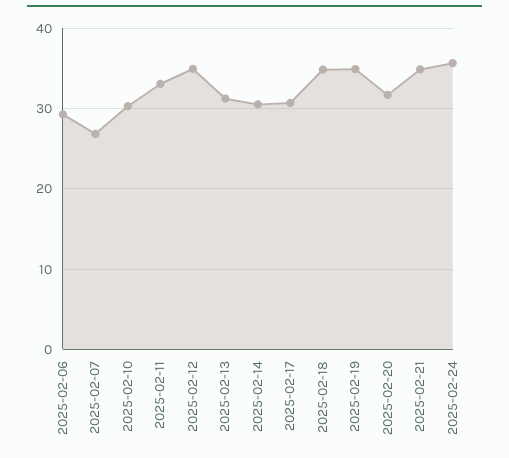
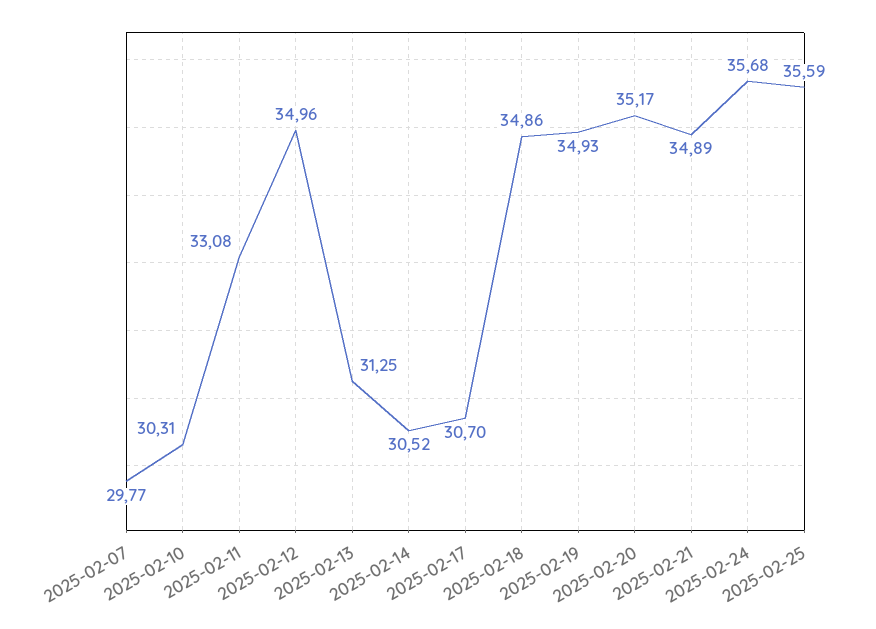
2025-02-06: 29 -> none
2025-02-07: 27 -> 29.77
2025-02-20: 32 -> 35.17
2025-02-25: none -> 35.59

